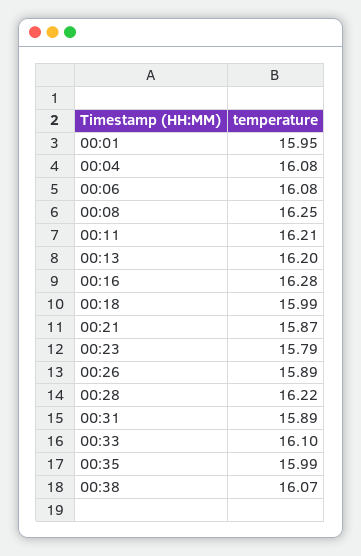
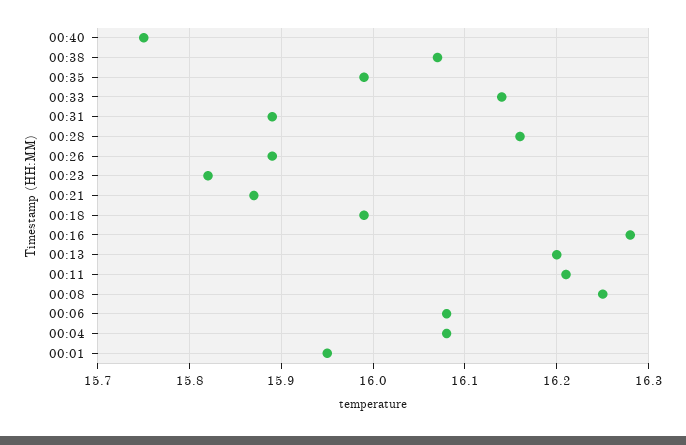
00:23: 15.79 -> 15.82
00:28: 16.22 -> 16.16
00:33: 16.1 -> 16.14
00:40: none -> 15.75

